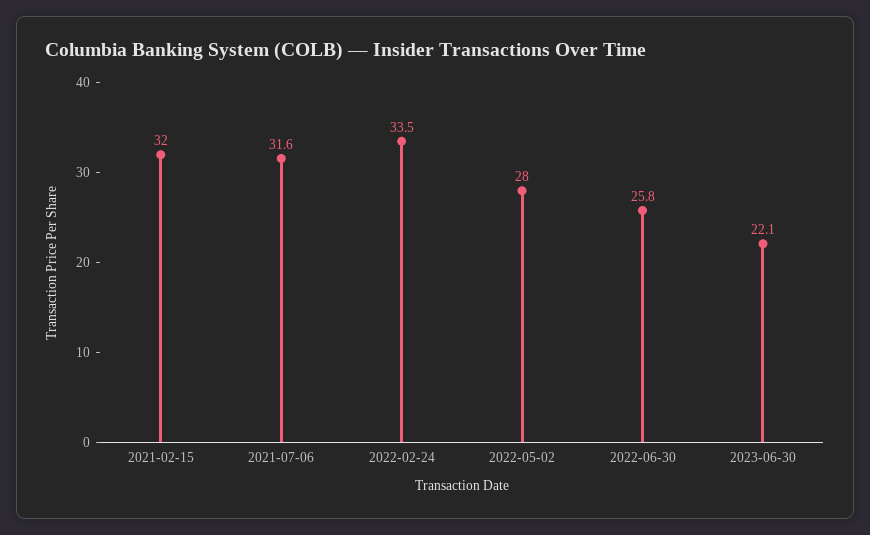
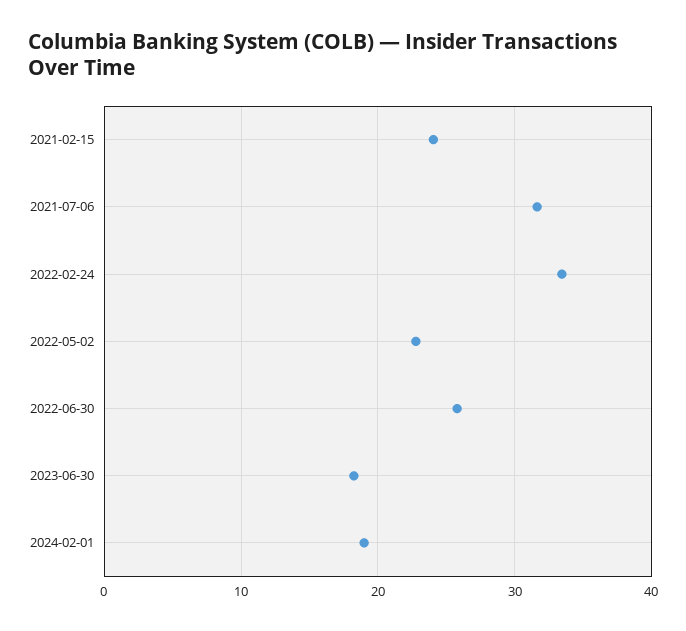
2021-02-15: 32 -> 24
2022-05-02: 28 -> 23
2023-06-30: 22.1 -> 18
2024-02-01: none -> 19

